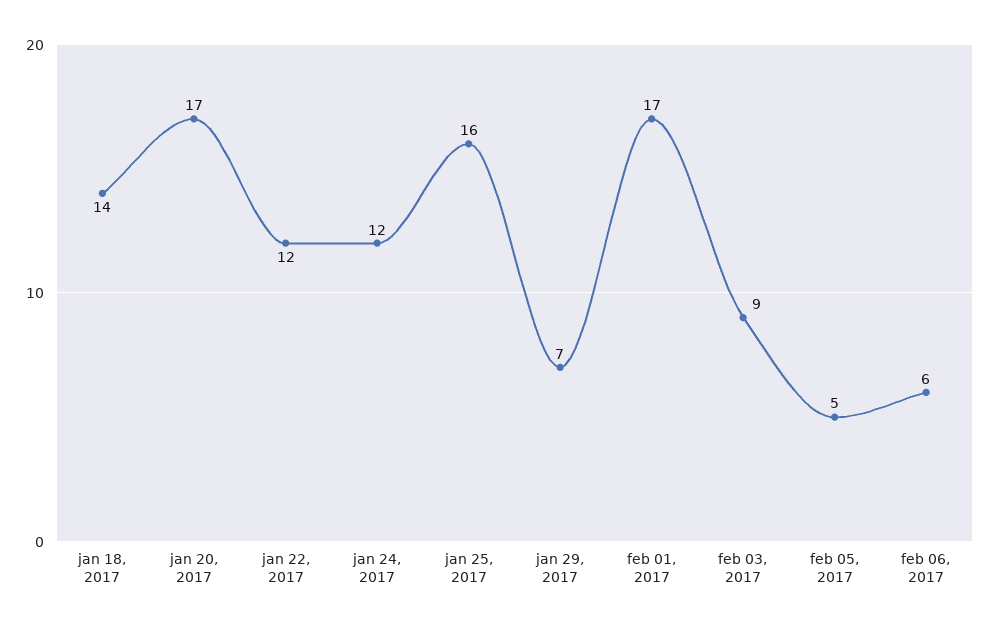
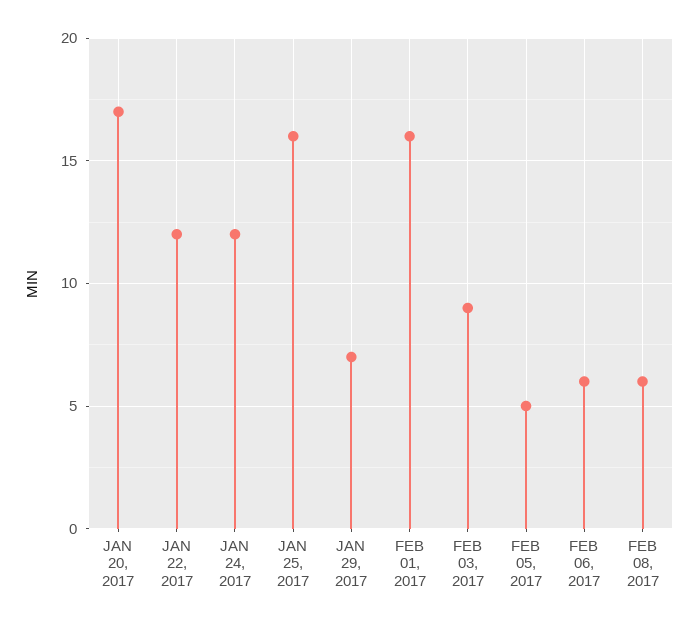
jan 18, 2017: 14 -> none
feb 01, 2017: 17 -> 16
FEB 08, 2017: none -> 6

